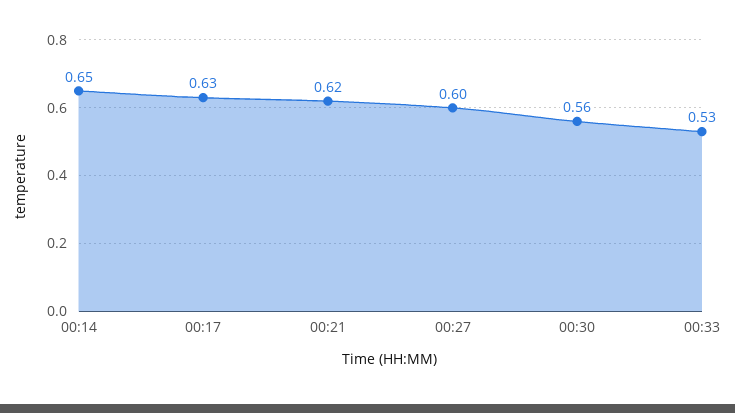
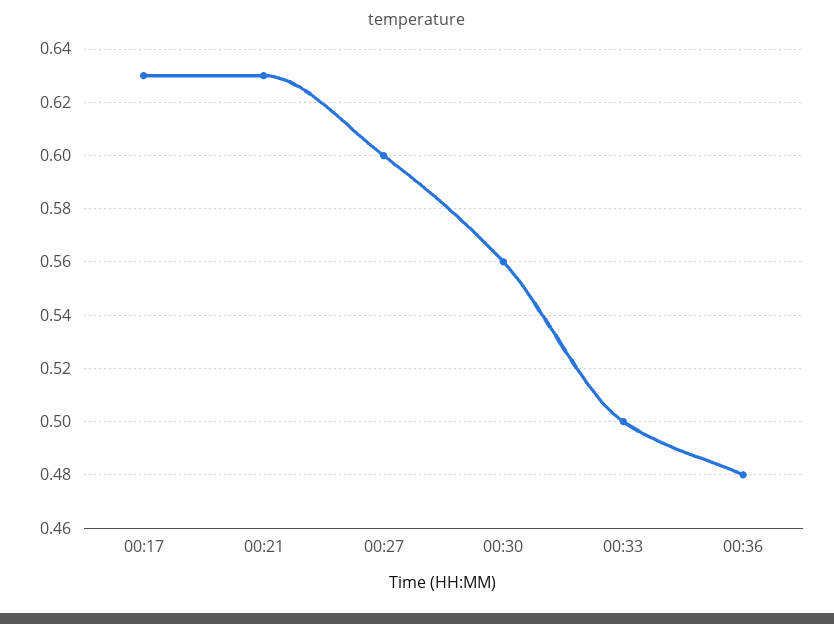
00:14: 0.65 -> none
00:21: 0.62 -> 0.63
00:33: 0.53 -> 0.5
00:36: none -> 0.48

